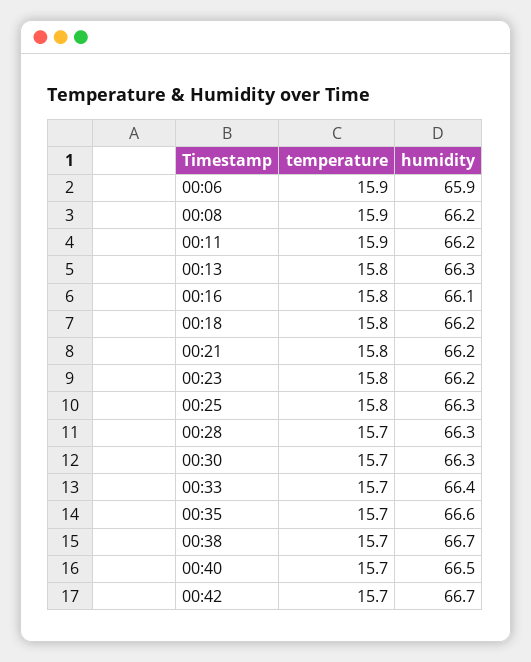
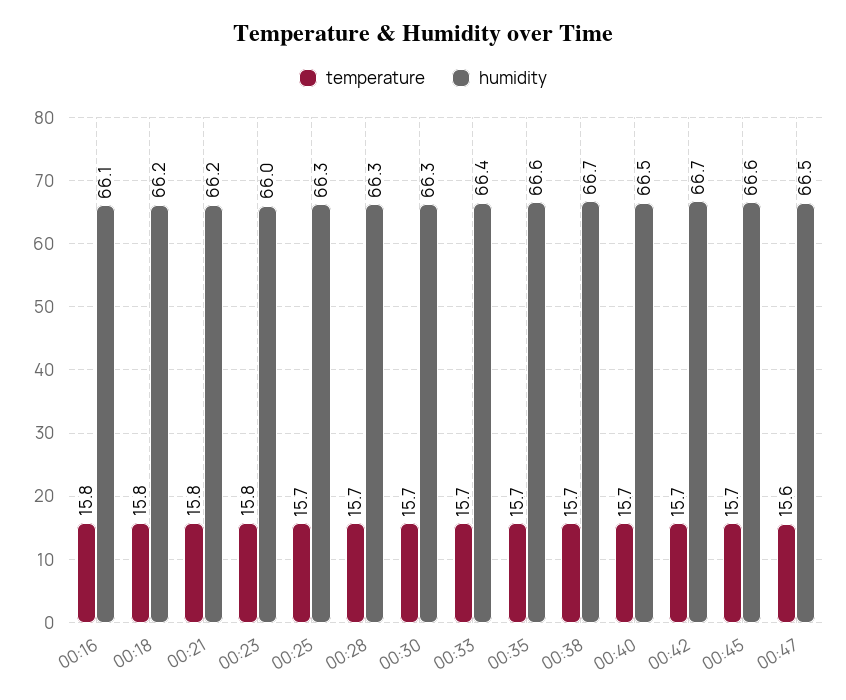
temperature, 00:06: 15.9 -> none
humidity, 00:06: 65.9 -> none
temperature, 00:08: 15.9 -> none
humidity, 00:08: 66.2 -> none
temperature, 00:11: 15.9 -> none
humidity, 00:11: 66.2 -> none
temperature, 00:13: 15.8 -> none
humidity, 00:13: 66.3 -> none
humidity, 00:23: 66.2 -> 66
temperature, 00:25: 15.8 -> 15.7
temperature, 00:45: none -> 15.7
humidity, 00:45: none -> 66.6
temperature, 00:47: none -> 15.6
humidity, 00:47: none -> 66.5

